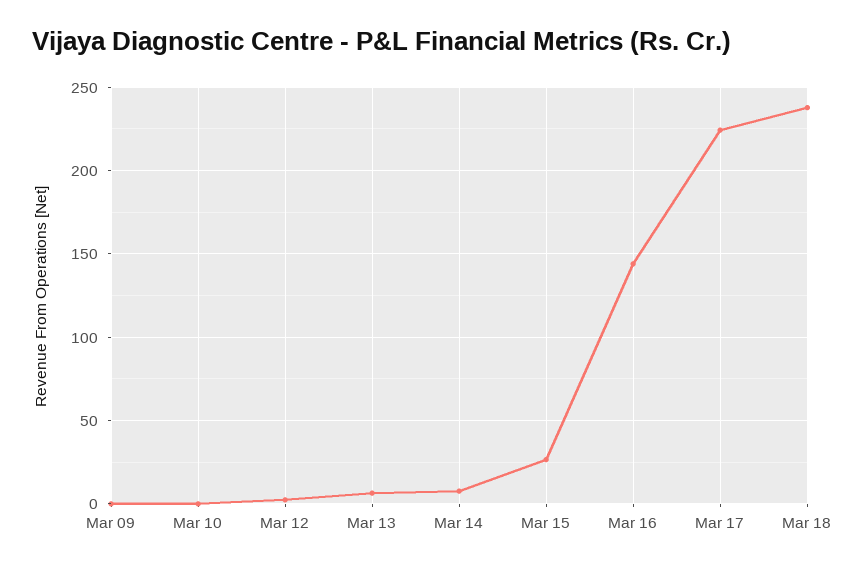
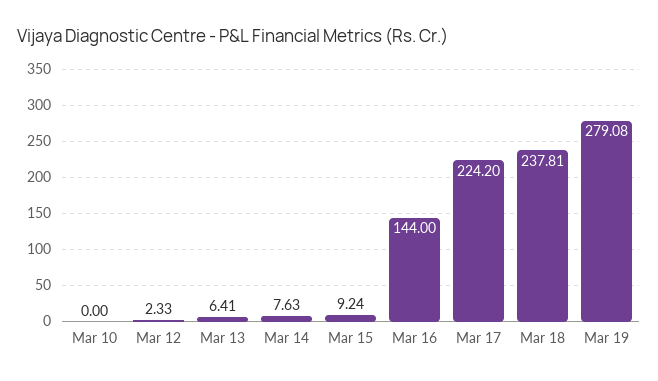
Mar 09: 0 -> none
Mar 15: 25 -> 9.24
Mar 19: none -> 279.08

